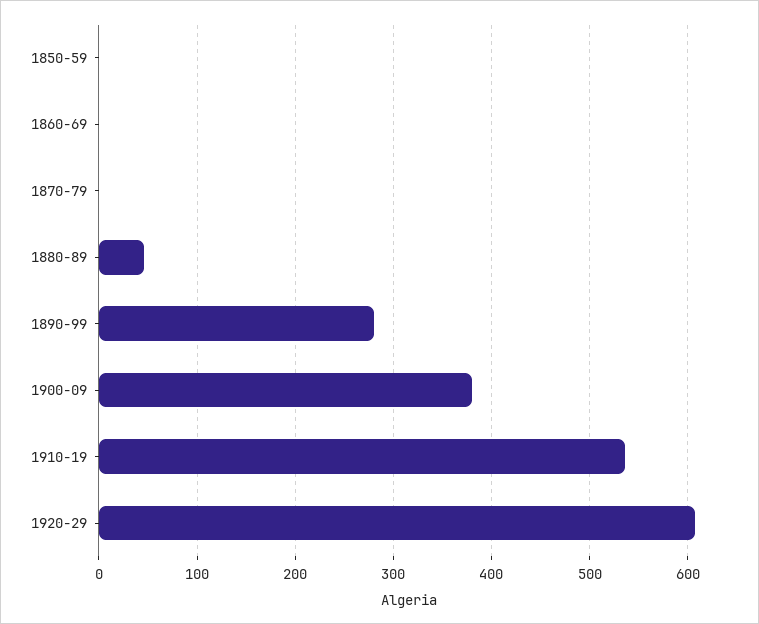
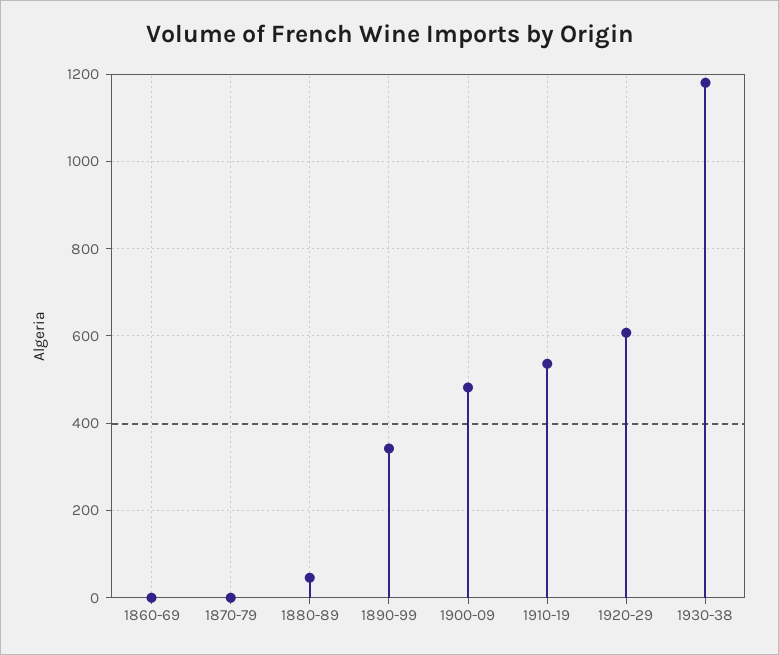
1850-59: 0 -> none
1890-99: 280 -> 340
1900-09: 380 -> 480
1930-38: none -> 1180

